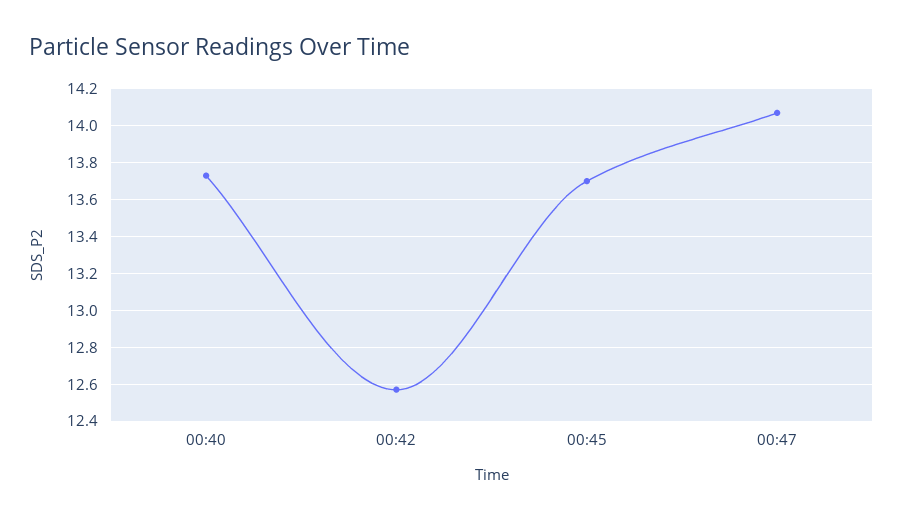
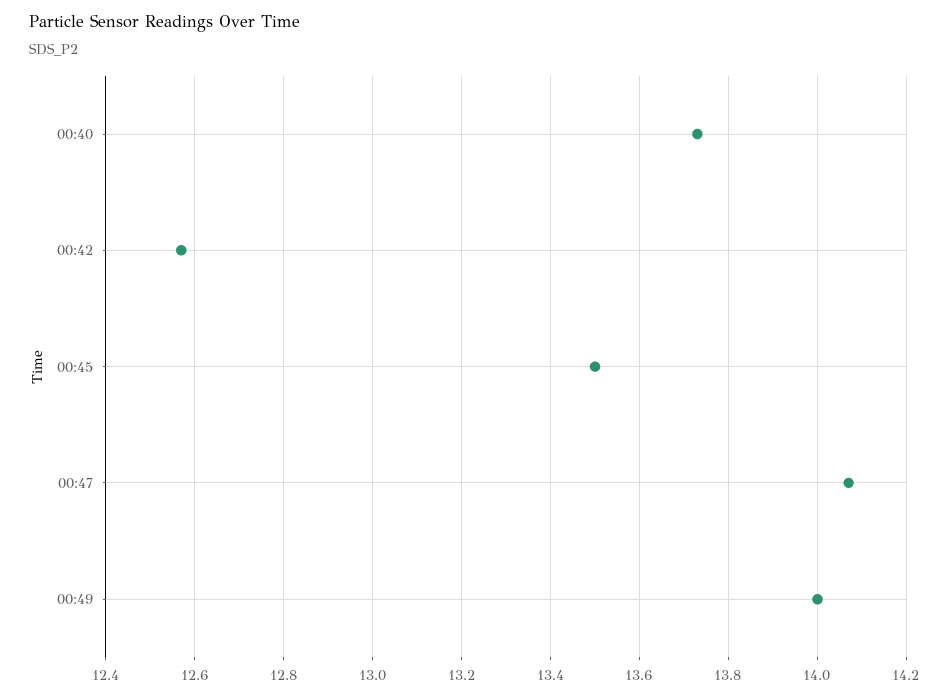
00:45: 13.7 -> 13.5
00:49: none -> 14

